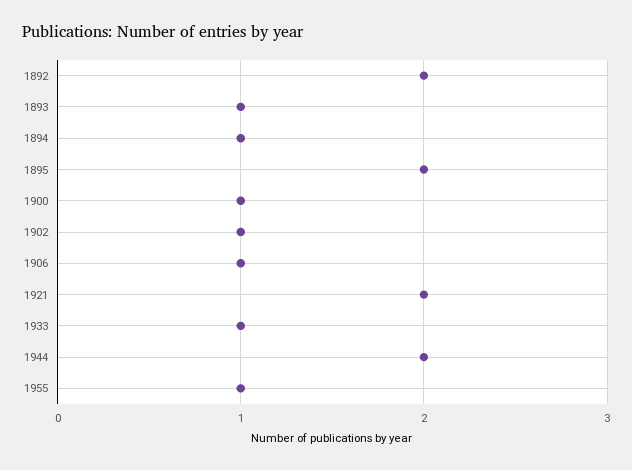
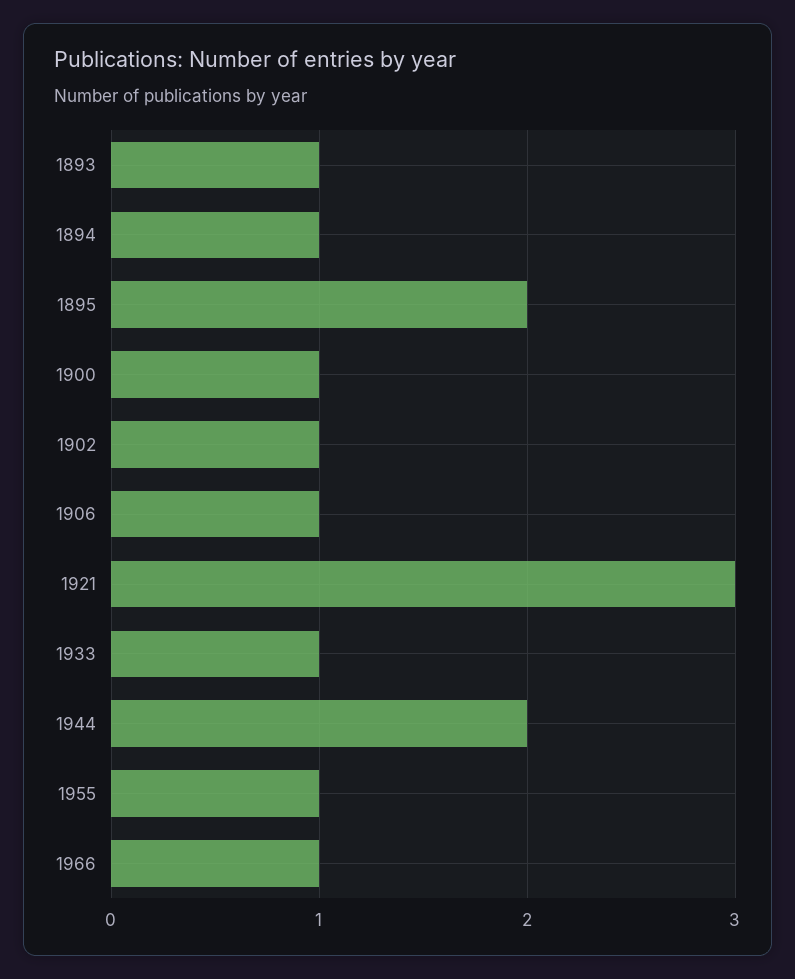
1892: 2 -> none
1921: 2 -> 3
1966: none -> 1

